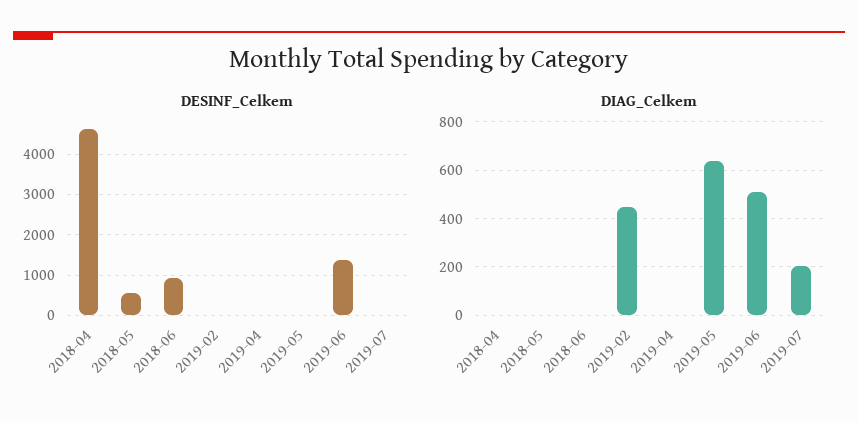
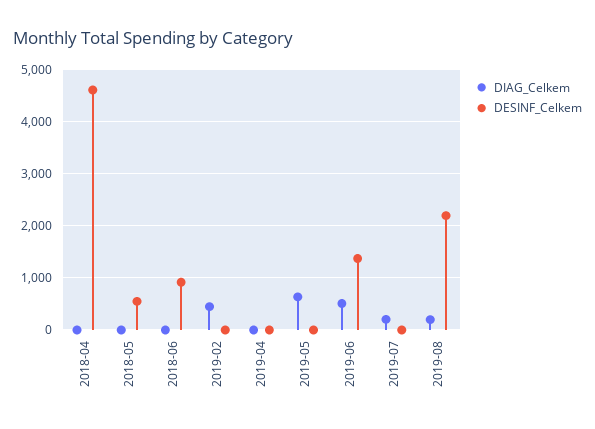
DIAG_Celkem, 2019-08: none -> 200
DESINF_Celkem, 2019-08: none -> 2200

